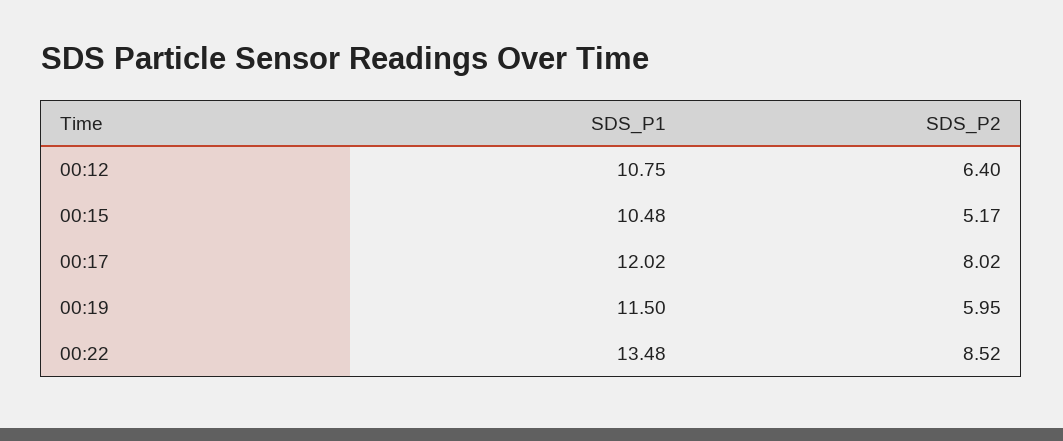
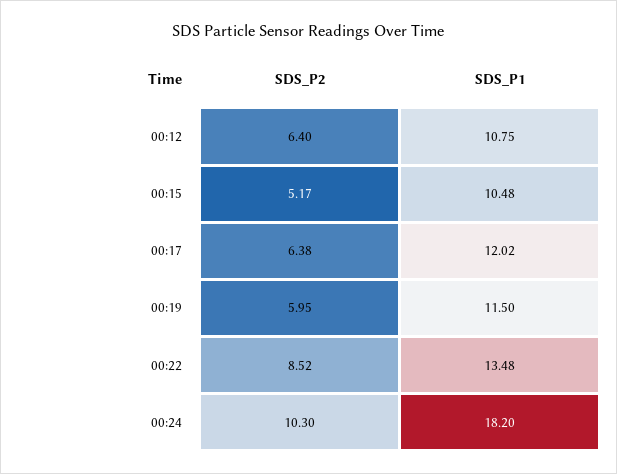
SDS_P2, 00:17: 8.02 -> 6.38
SDS_P2, 00:24: none -> 10.3
SDS_P1, 00:24: none -> 18.2

